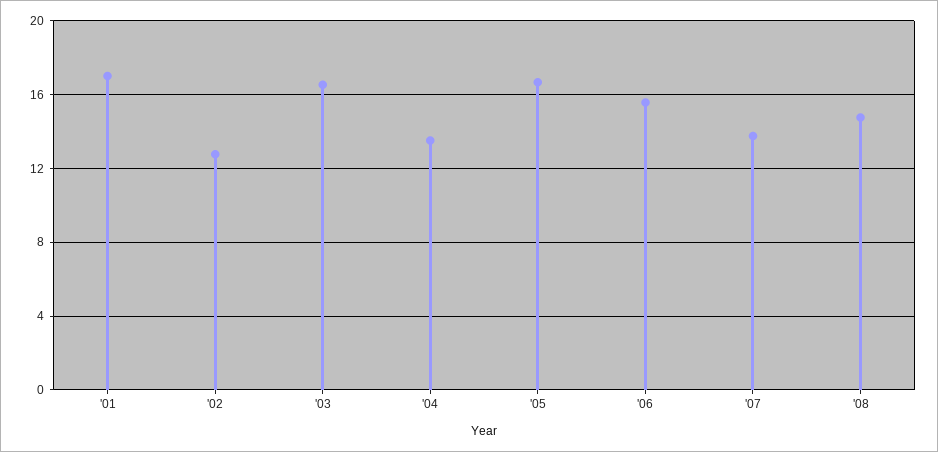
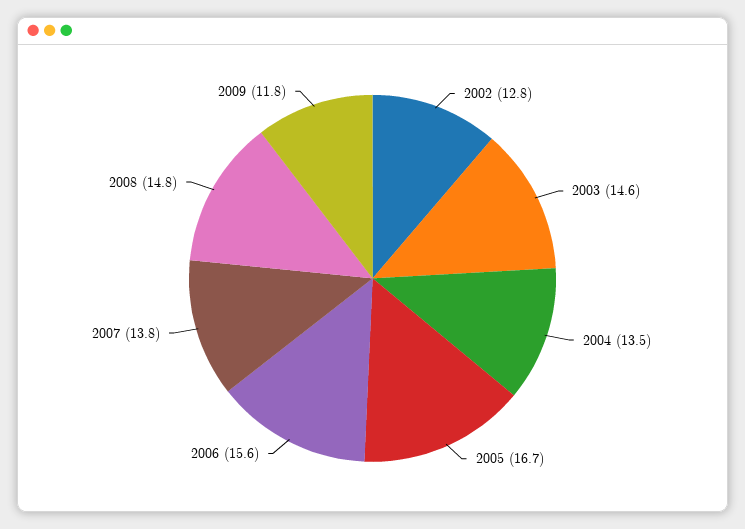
'01: 17 -> none
'03: 16.5 -> 14.6
2009: none -> 11.8

